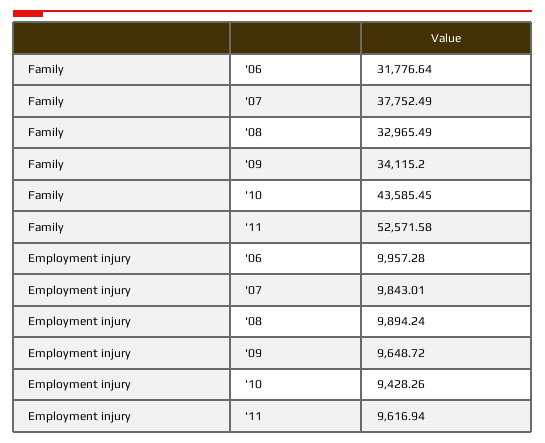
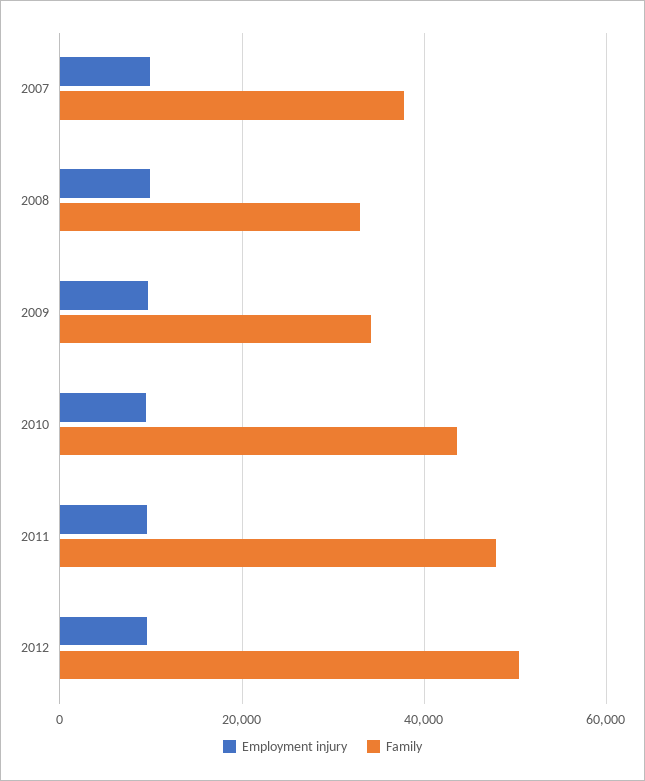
Family, '06: 31776.64 -> none
Family, '11: 52571.58 -> 48000
Employment injury, '06: 9957.28 -> none
Employment injury, 2012: none -> 10000
Family, 2012: none -> 50000

